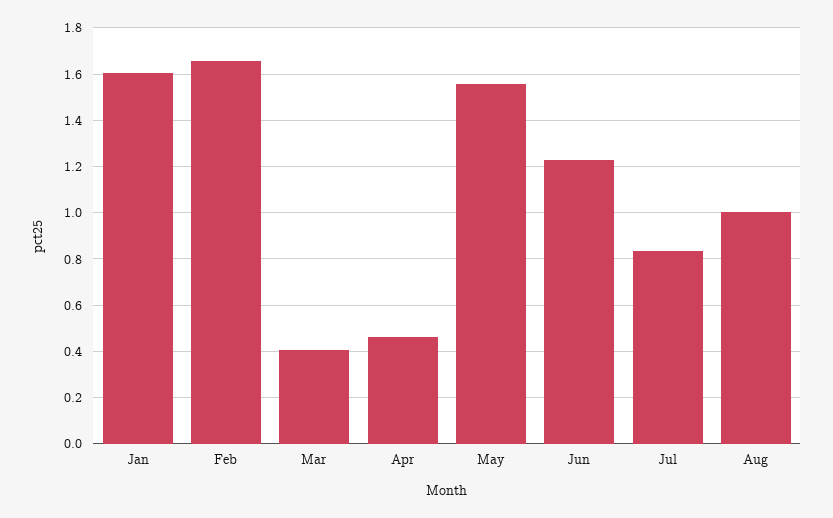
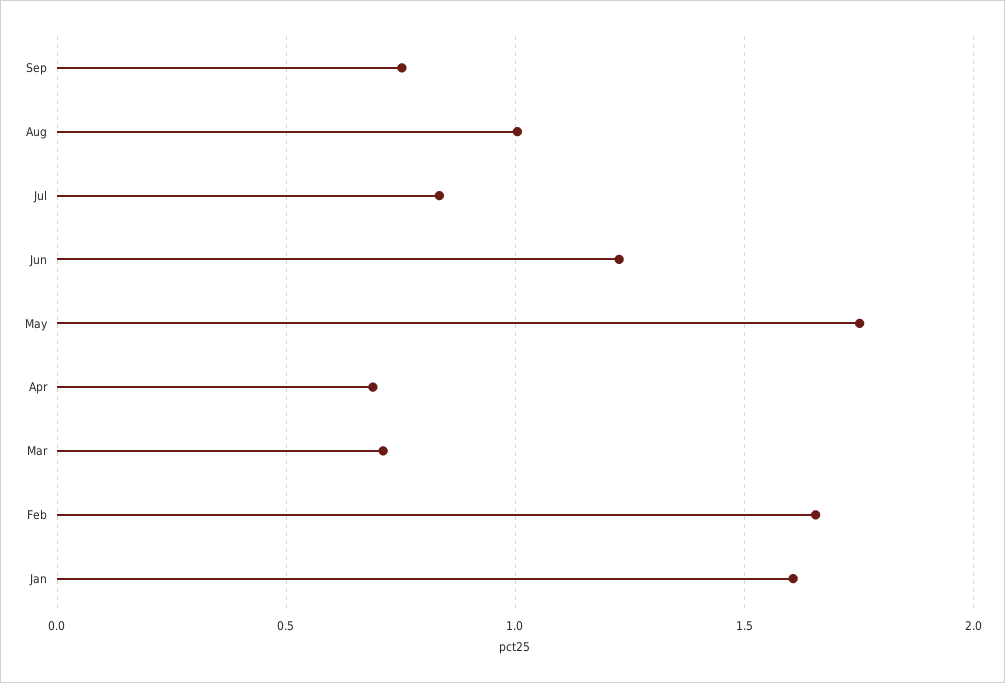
Mar: 0.4 -> 0.7
Apr: 0.45 -> 0.7
May: 1.55 -> 1.75
Sep: none -> 0.75

